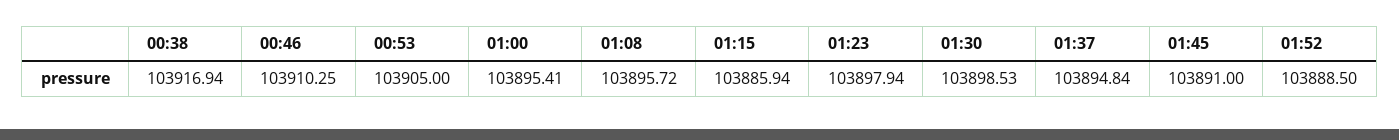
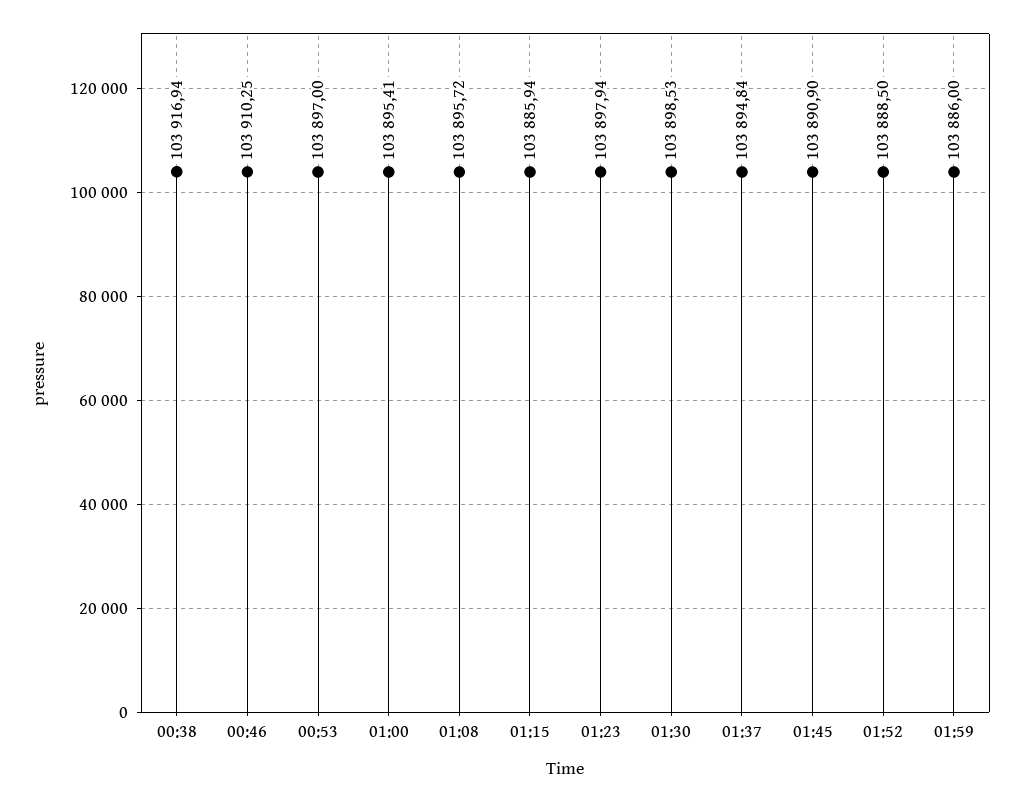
00:53: 103905 -> 103897
01:45: 103891 -> 103890.9
01:59: none -> 103886

